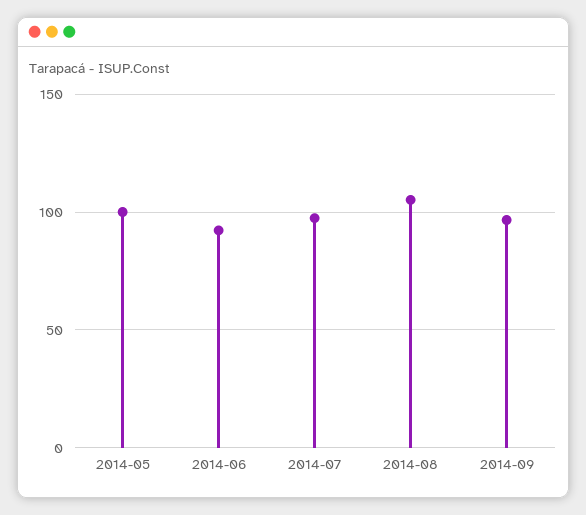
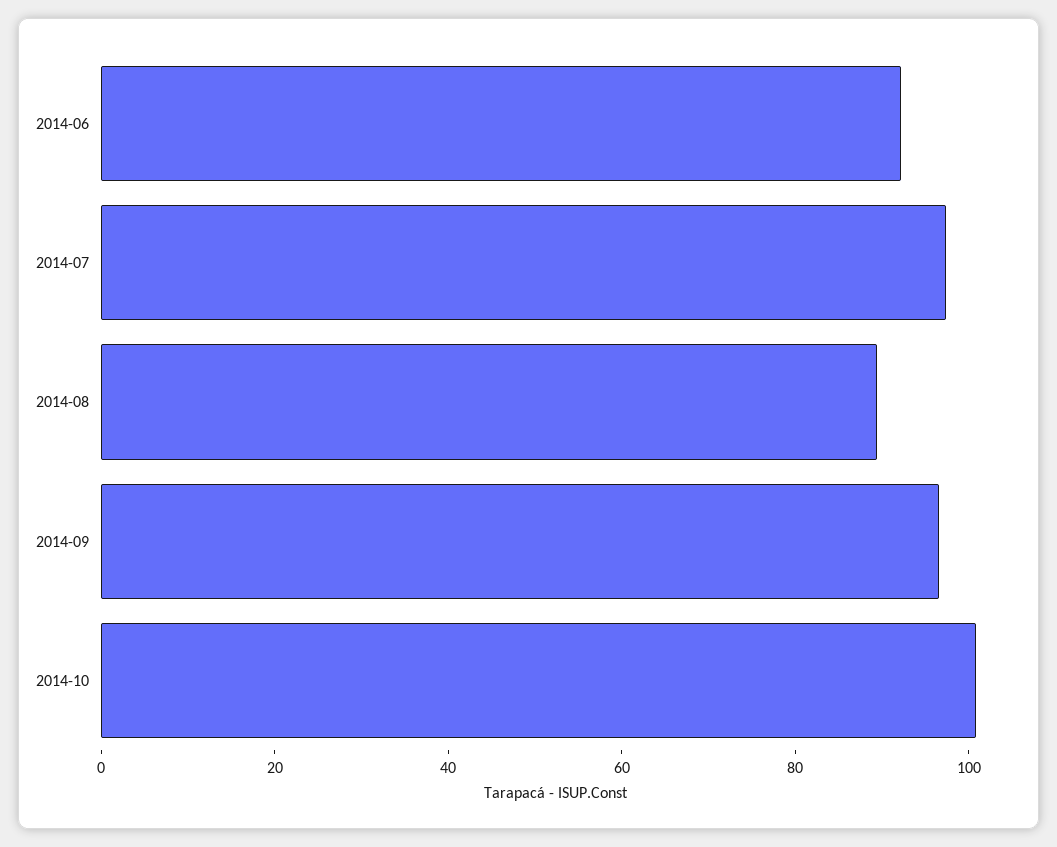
2014-05: 100 -> none
2014-08: 105 -> 90
2014-10: none -> 100

